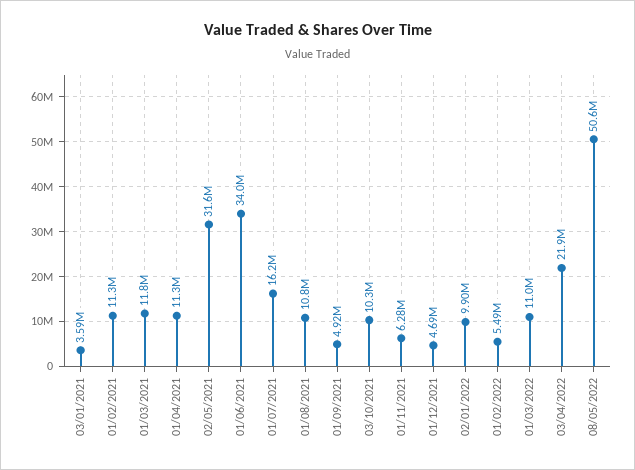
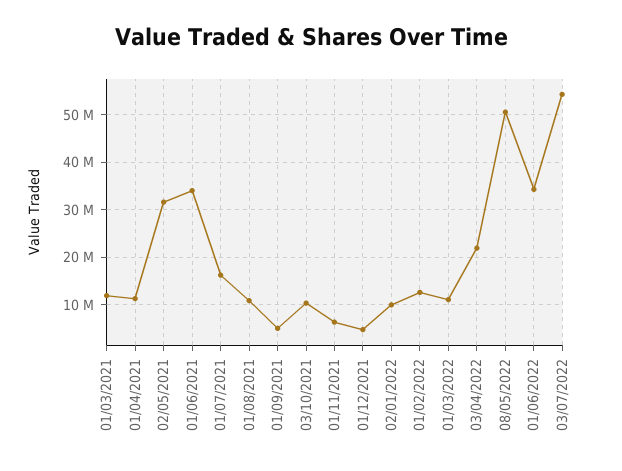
03/01/2021: 3590000 -> none
01/02/2021: 11300000 -> none
01/02/2022: 5490000 -> 12000000
01/06/2022: none -> 34000000
03/07/2022: none -> 54000000

